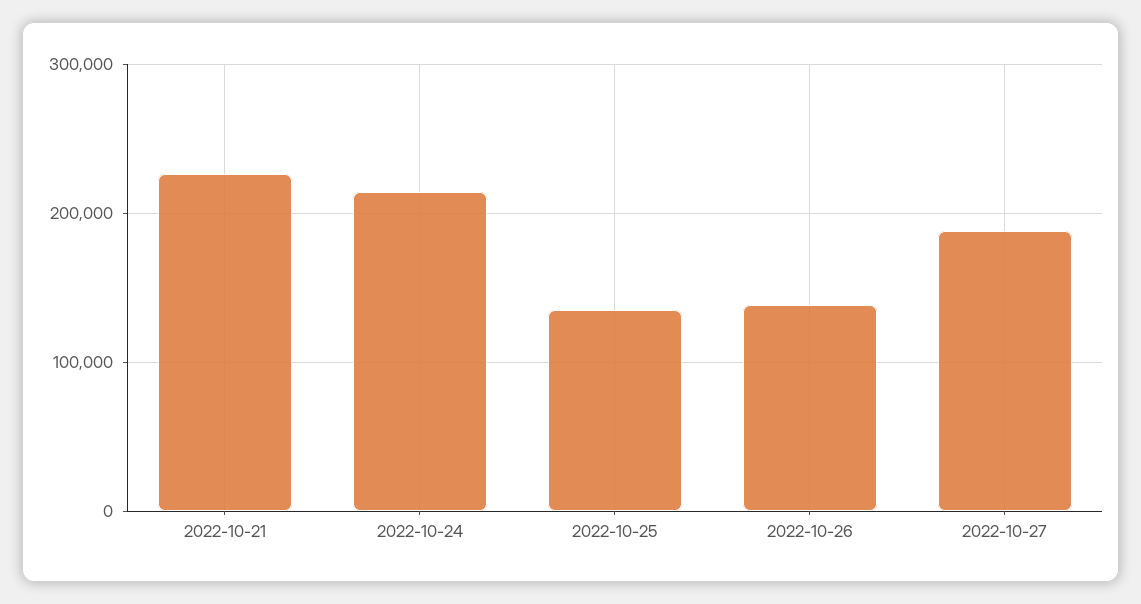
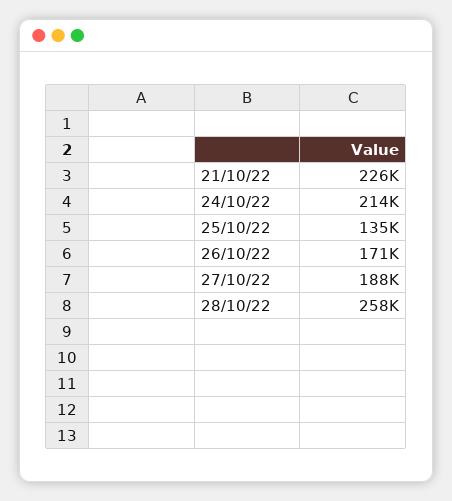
2022-10-26: 140000 -> 171000
28/10/22: none -> 258000

